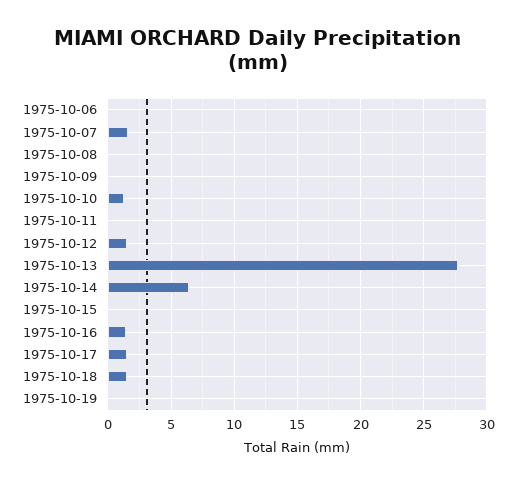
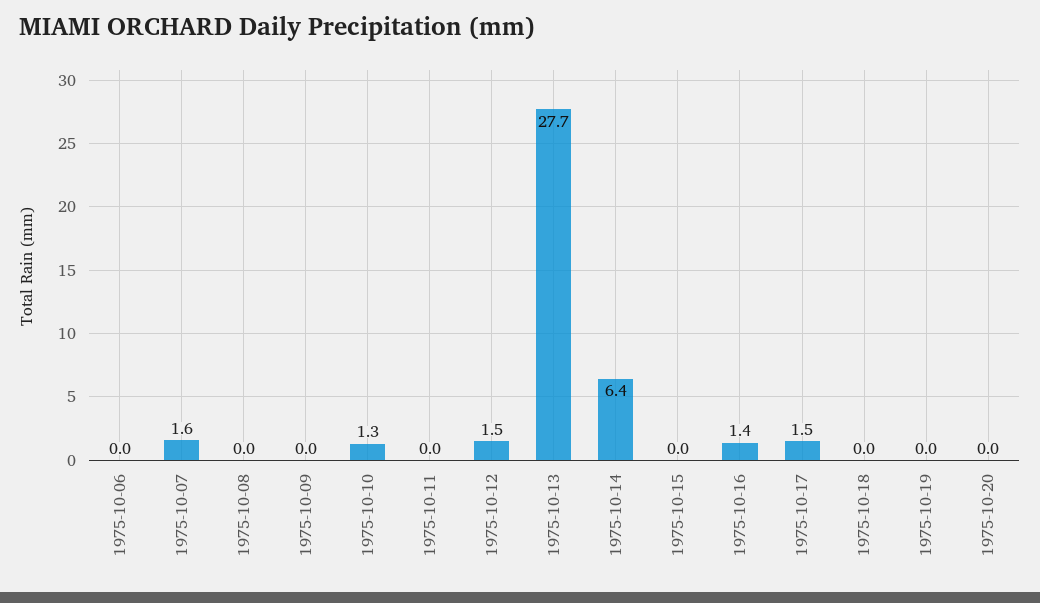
1975-10-18: 1.5 -> 0
1975-10-20: none -> 0

